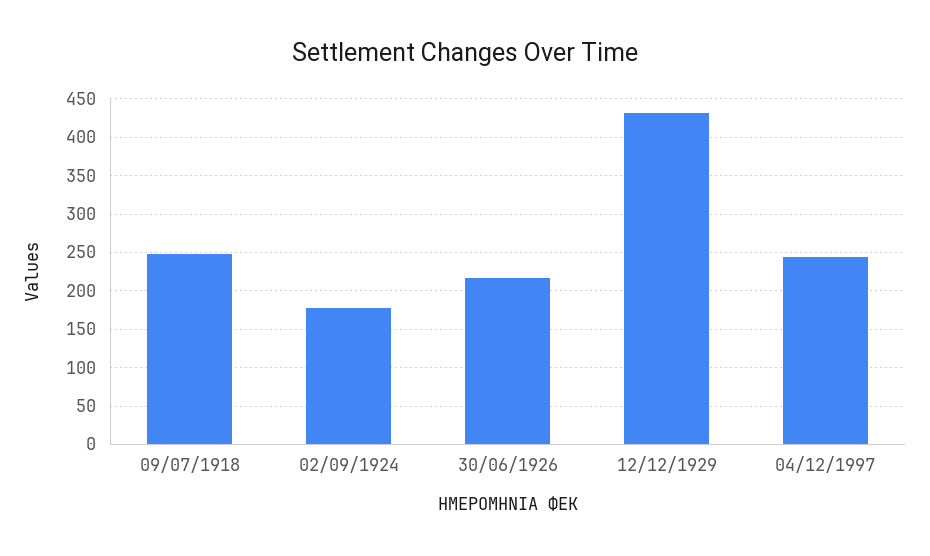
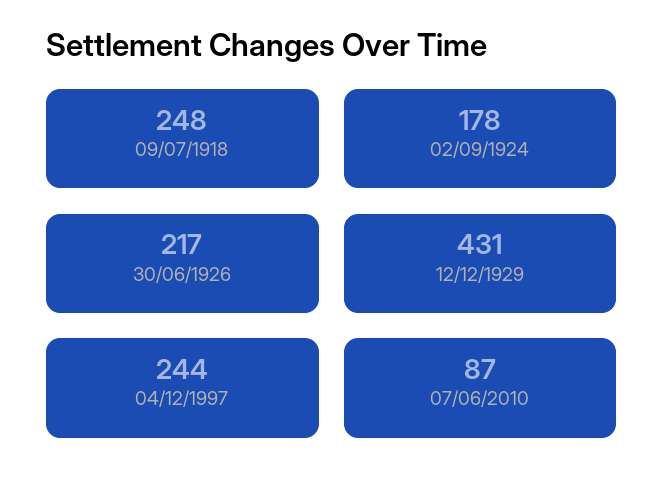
07/06/2010: none -> 87

